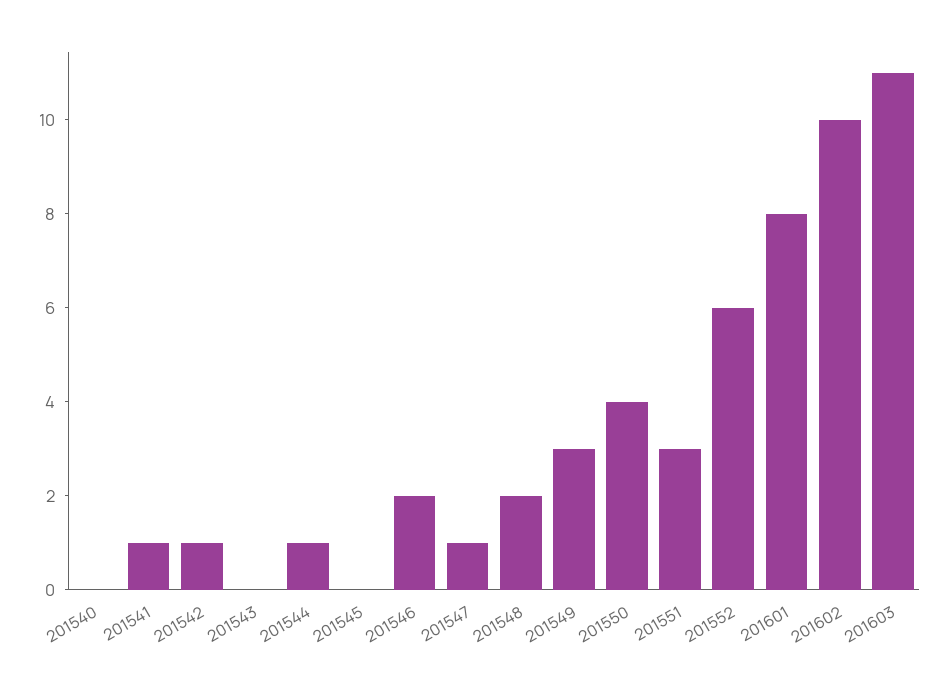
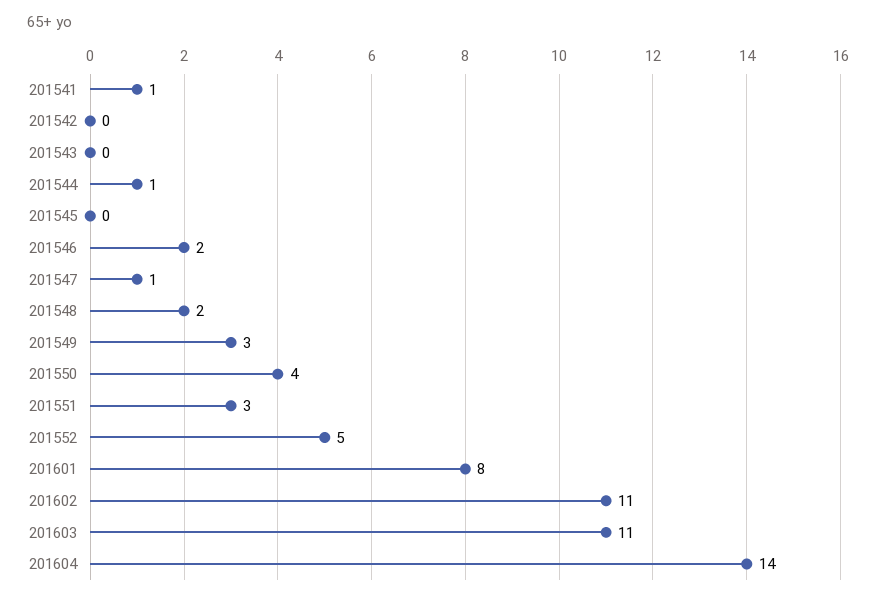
201540: 0 -> none
201542: 1 -> 0
201552: 6 -> 5
201602: 10 -> 11
201604: none -> 14

